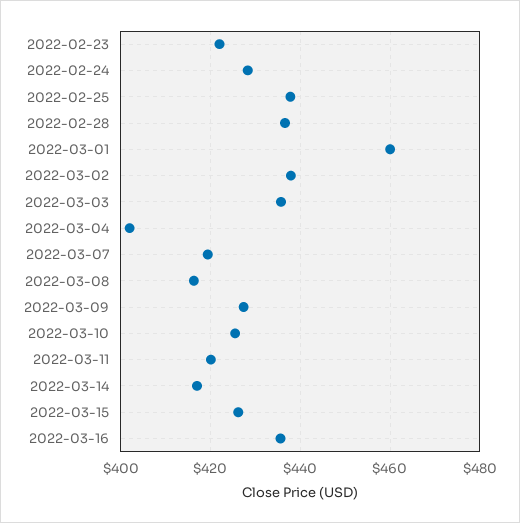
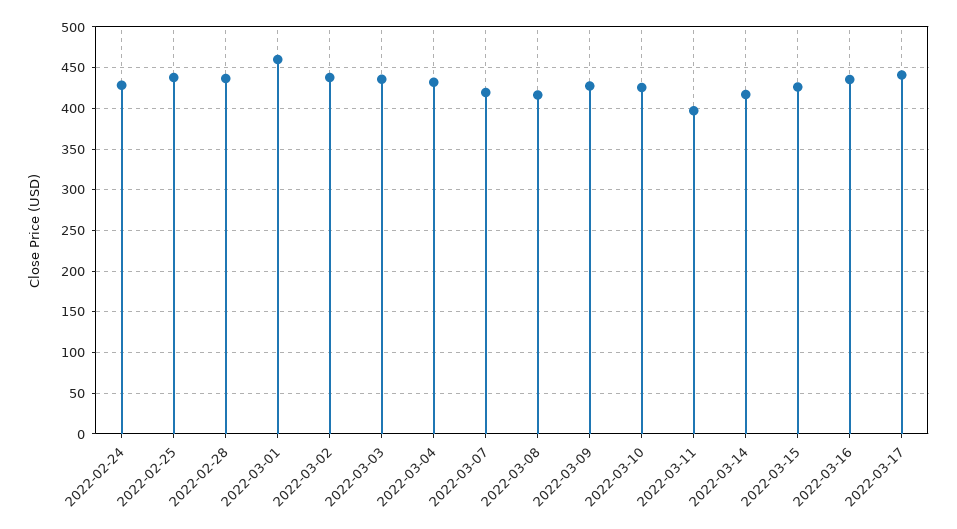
2022-02-23: 422 -> none
2022-03-04: 402 -> 430
2022-03-11: 420 -> 400
2022-03-17: none -> 440

